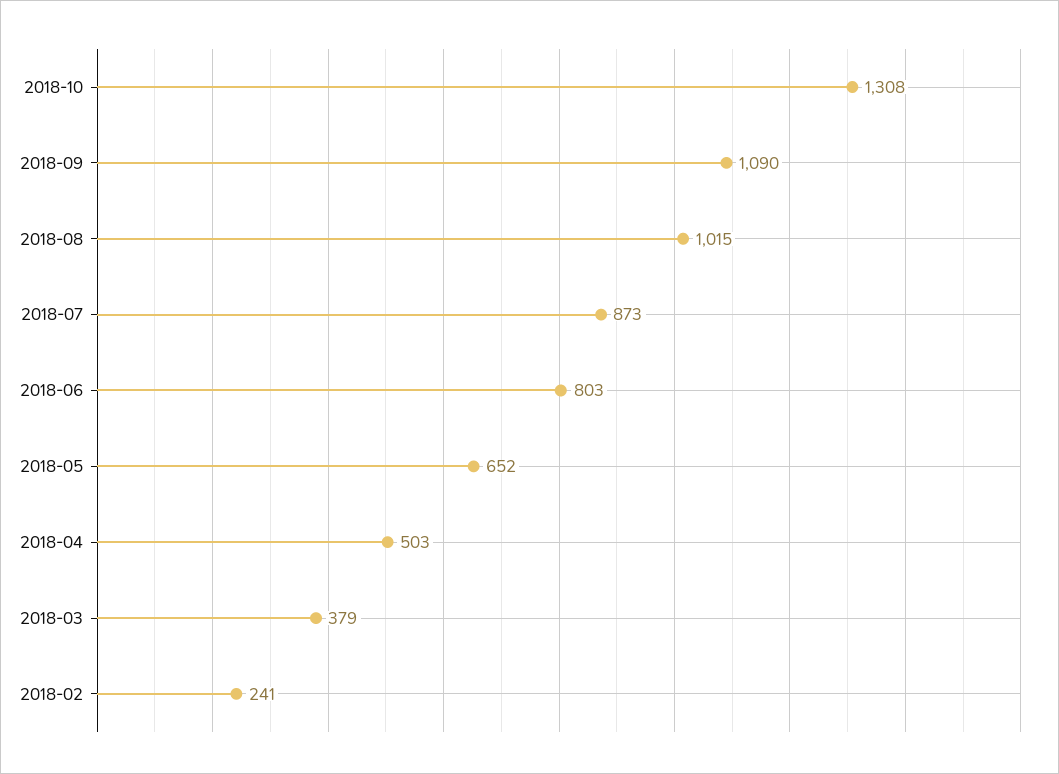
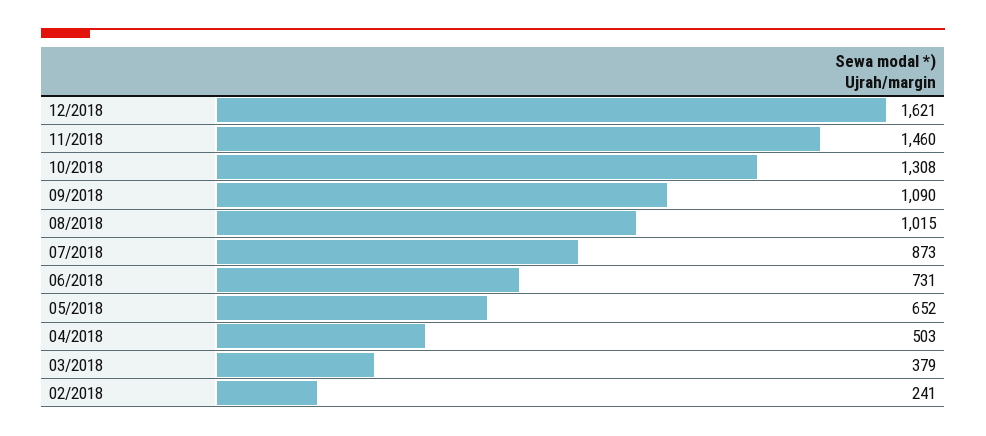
2018-06: 803 -> 731
12/2018: none -> 1621
11/2018: none -> 1460

